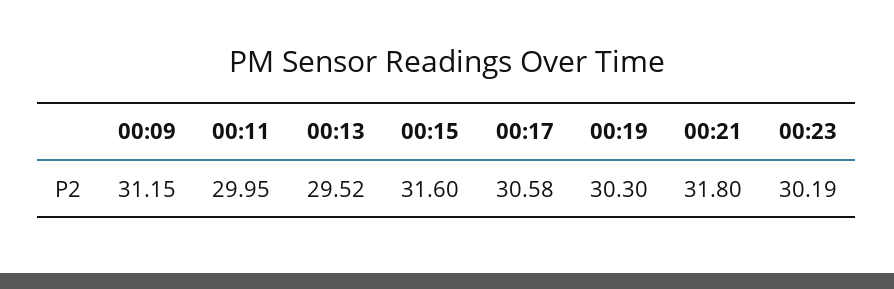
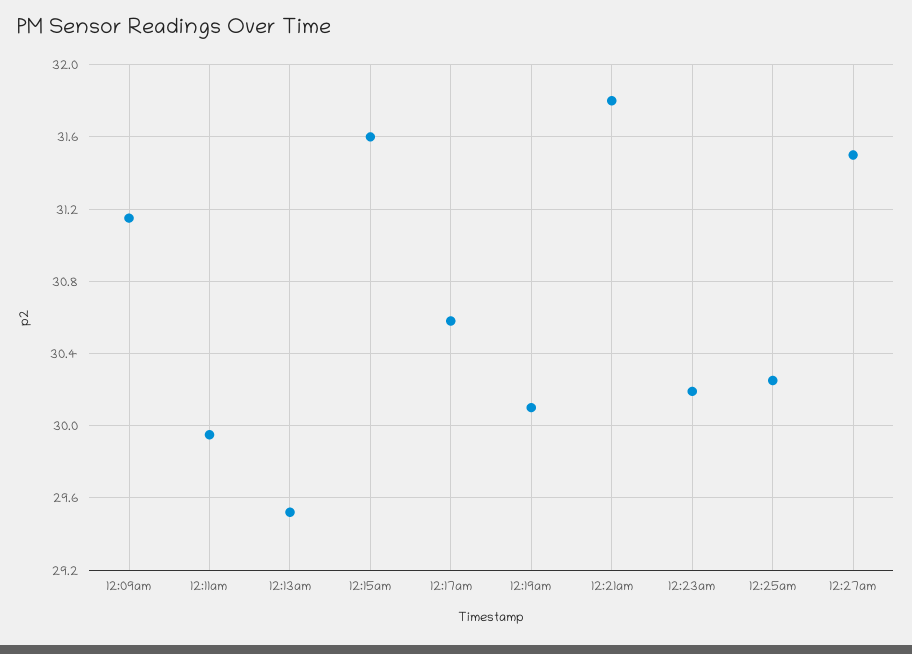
00:19: 30.3 -> 30.1
12:25am: none -> 30.25
12:27am: none -> 31.5

